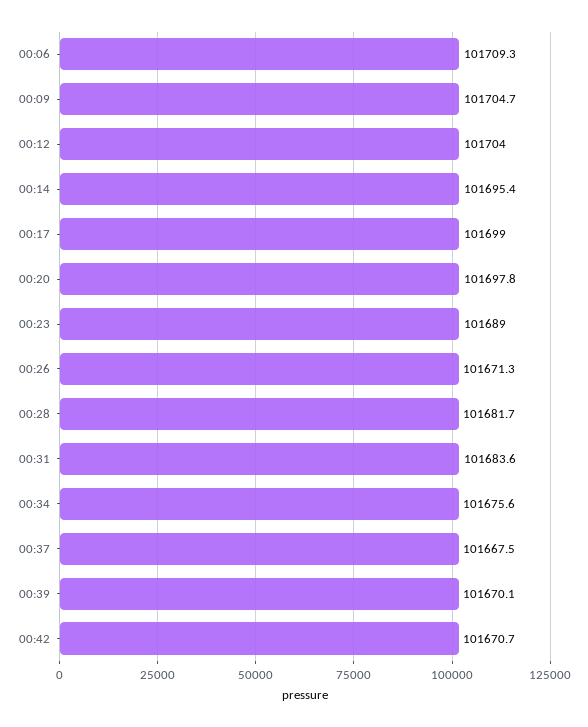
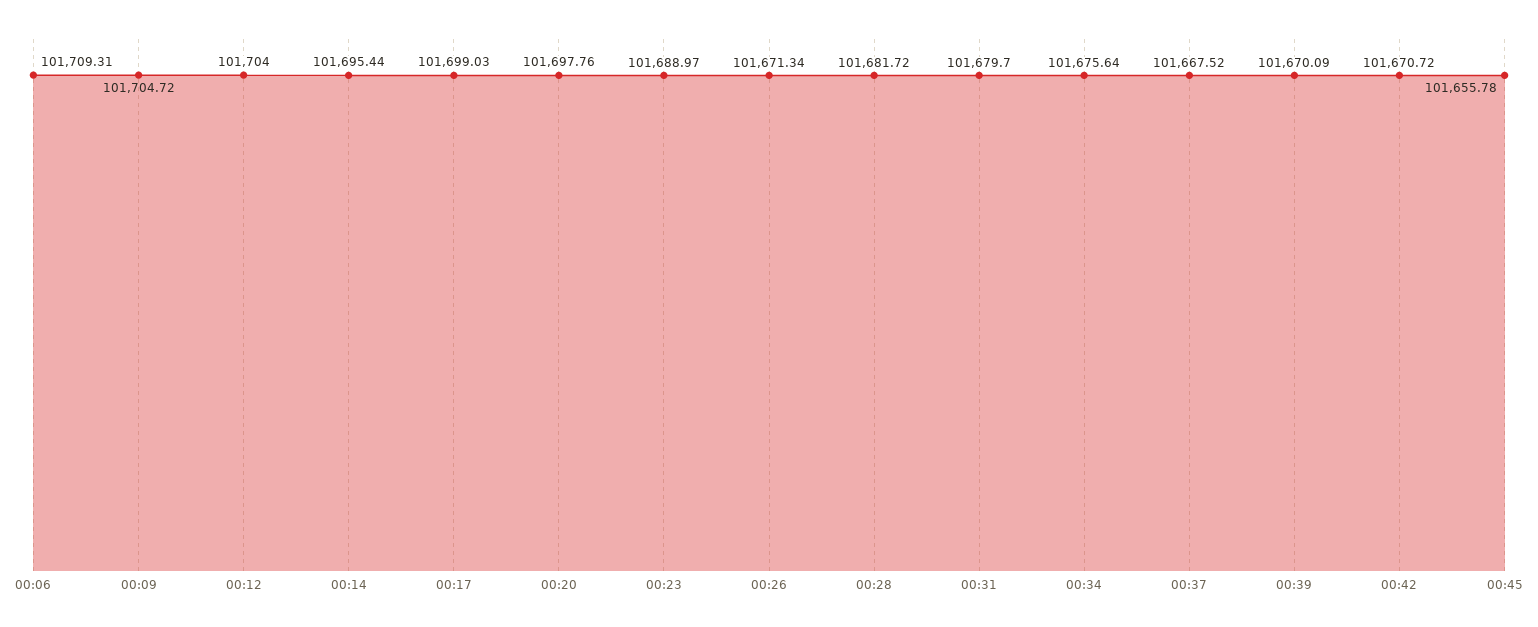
00:31: 101683.6 -> 101679.7
00:45: none -> 101655.78

